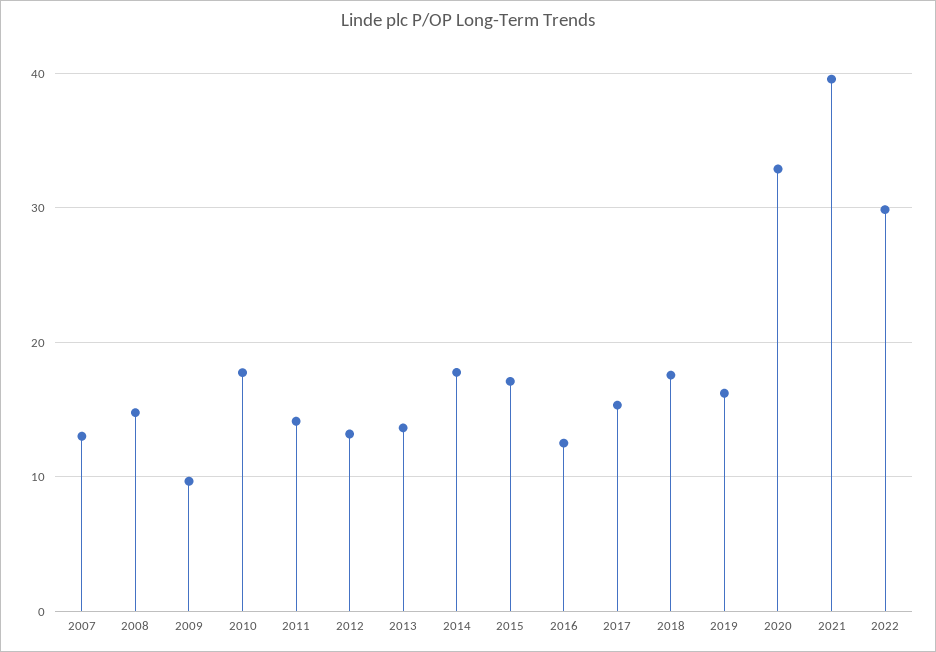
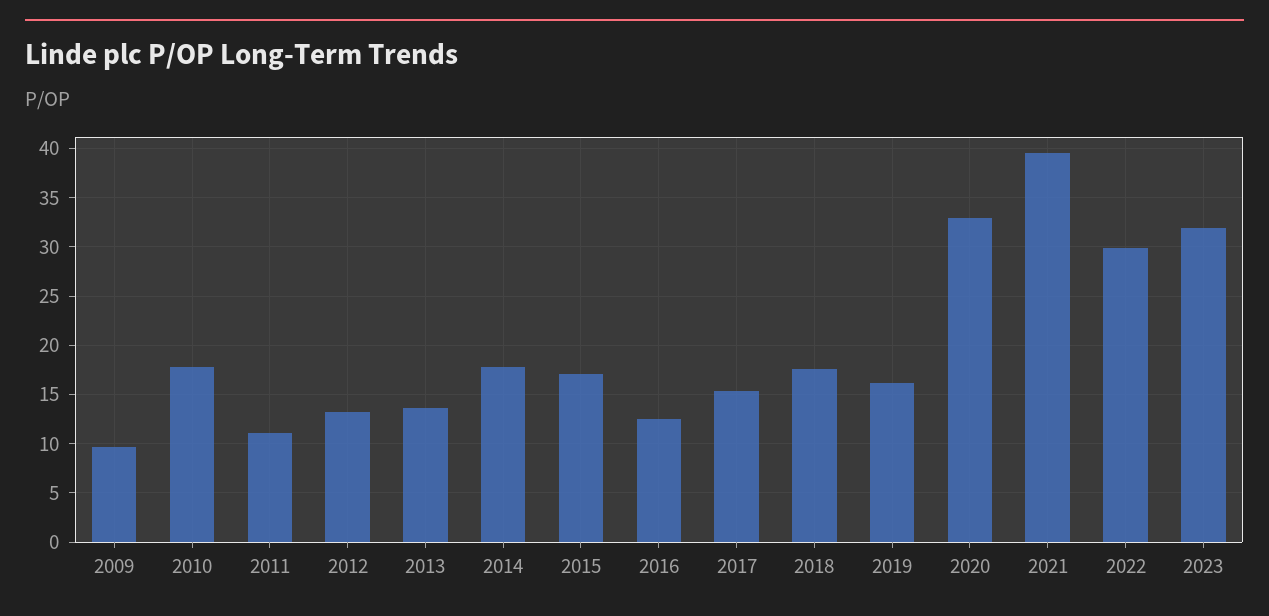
2007: 13 -> none
2008: 15 -> none
2011: 14 -> 11
2023: none -> 32

